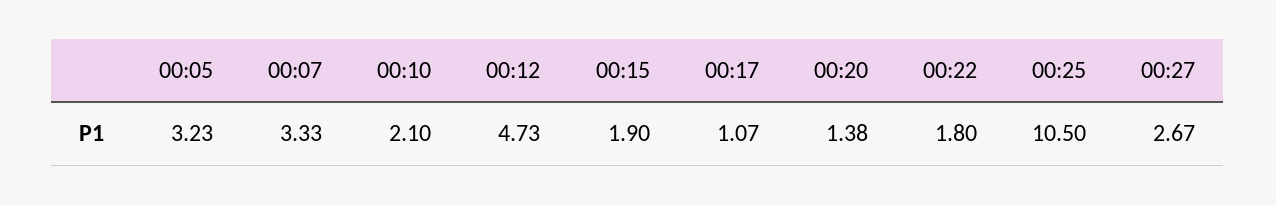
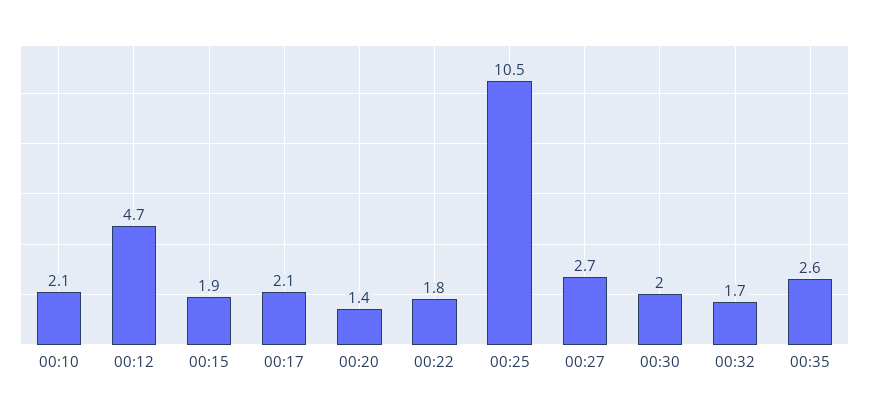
00:05: 3.23 -> none
00:07: 3.33 -> none
00:17: 1.07 -> 2.1
00:30: none -> 2
00:32: none -> 1.7
00:35: none -> 2.6

